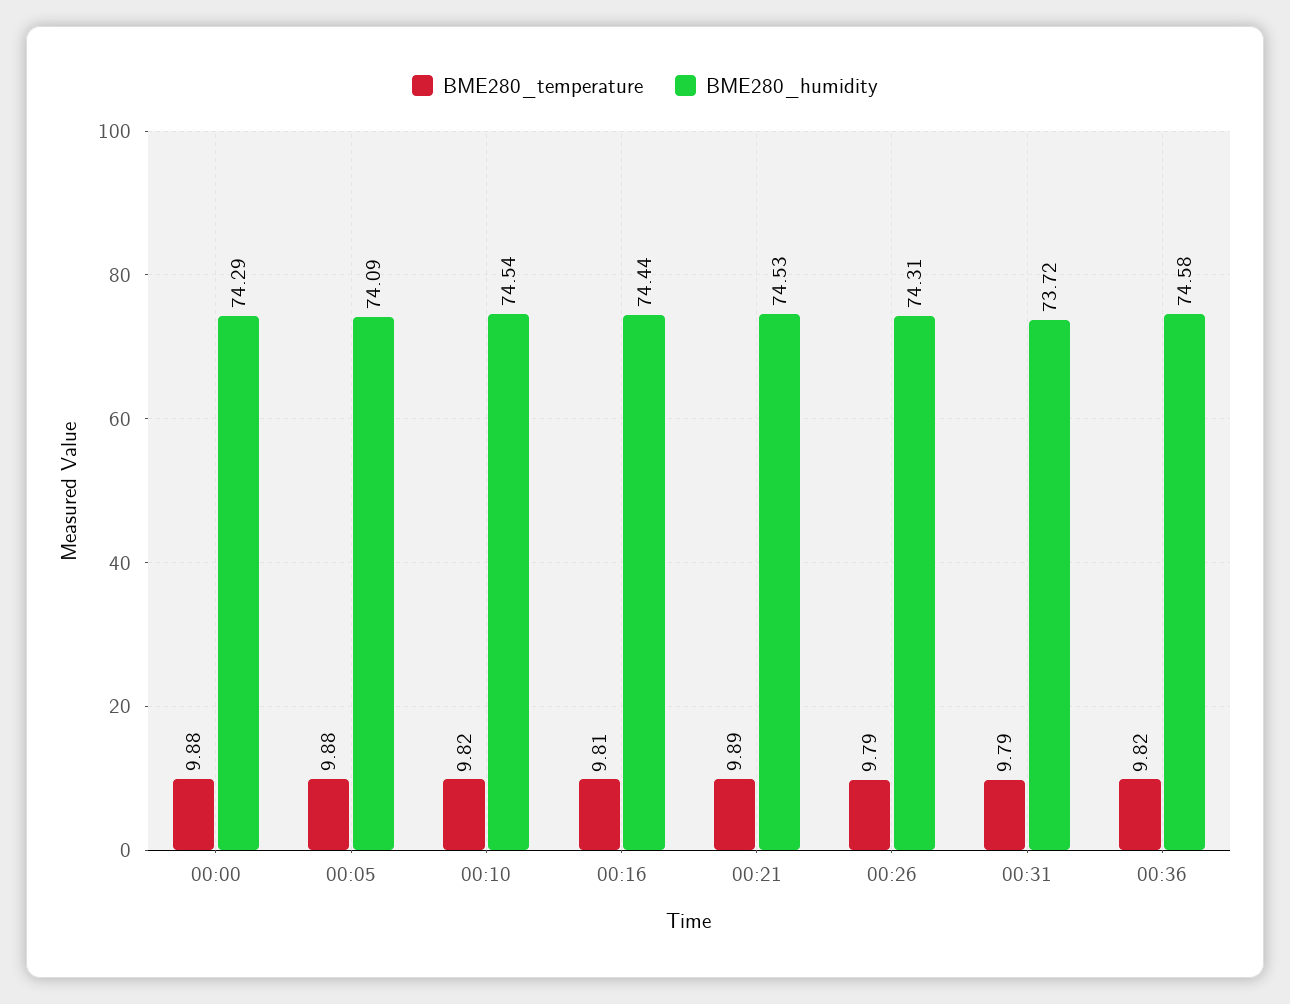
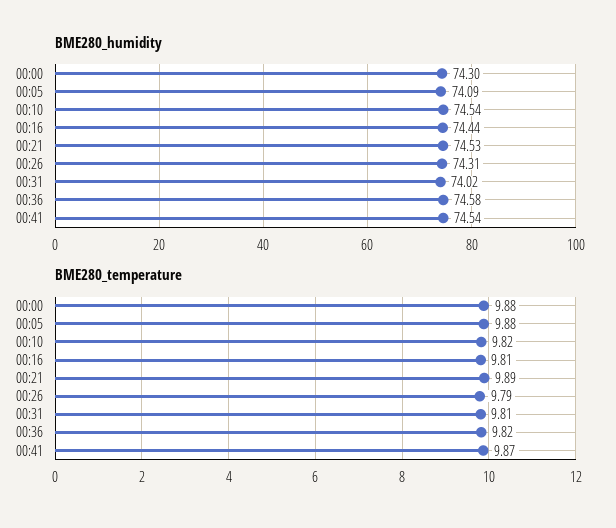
BME280_humidity, 00:00: 74.29 -> 74.3
BME280_temperature, 00:31: 9.79 -> 9.81
BME280_humidity, 00:31: 73.72 -> 74.02
BME280_humidity, 00:41: none -> 74.54
BME280_temperature, 00:41: none -> 9.87

